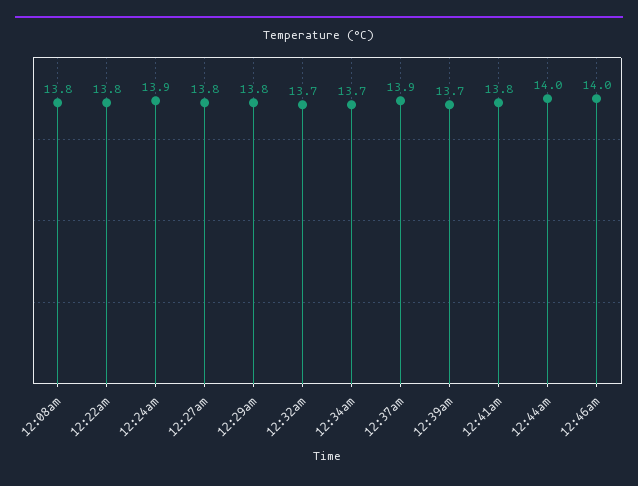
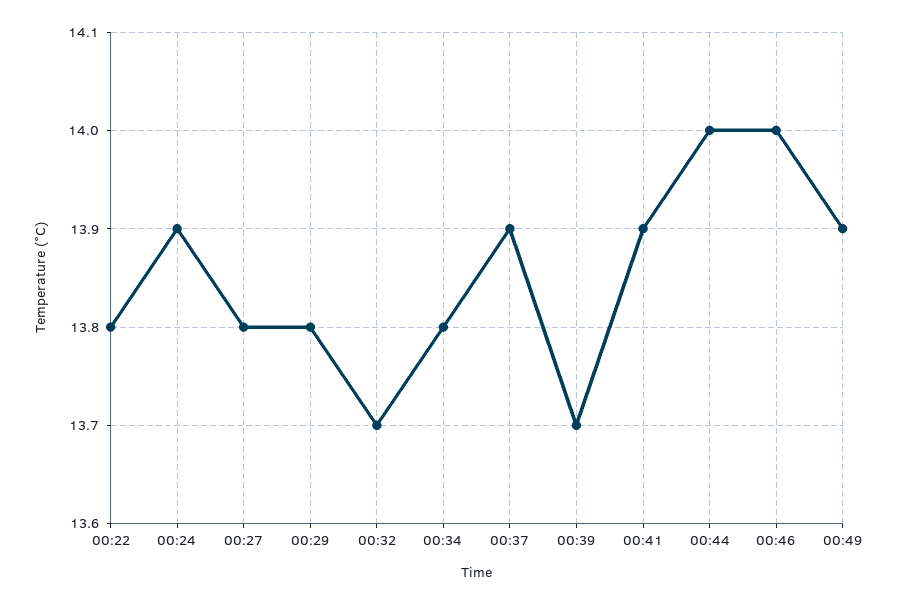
12:08am: 13.8 -> none
12:34am: 13.7 -> 13.8
12:41am: 13.8 -> 13.9
00:49: none -> 13.9

